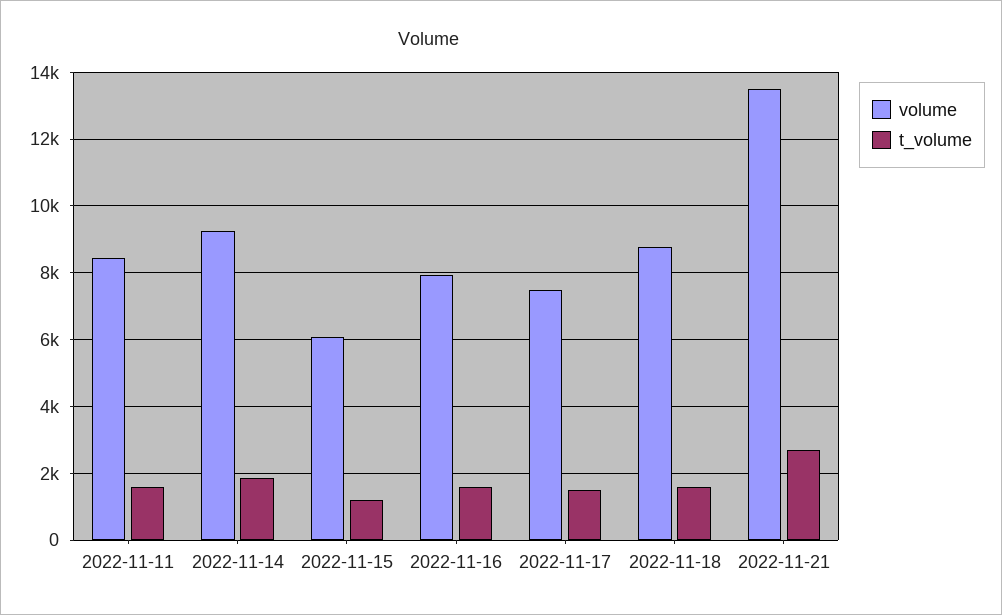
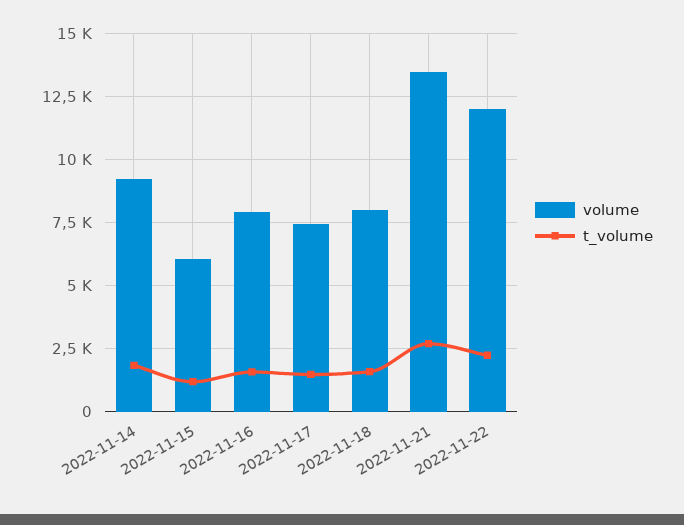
volume, 2022-11-11: 8400 -> none
t_volume, 2022-11-11: 1600 -> none
volume, 2022-11-18: 8800 -> 8000
volume, 2022-11-22: none -> 12000
t_volume, 2022-11-22: none -> 2250

